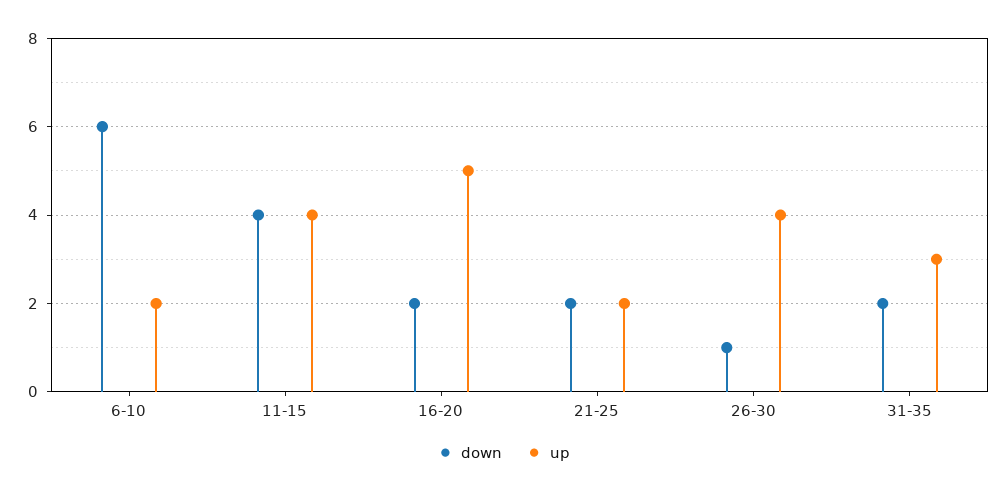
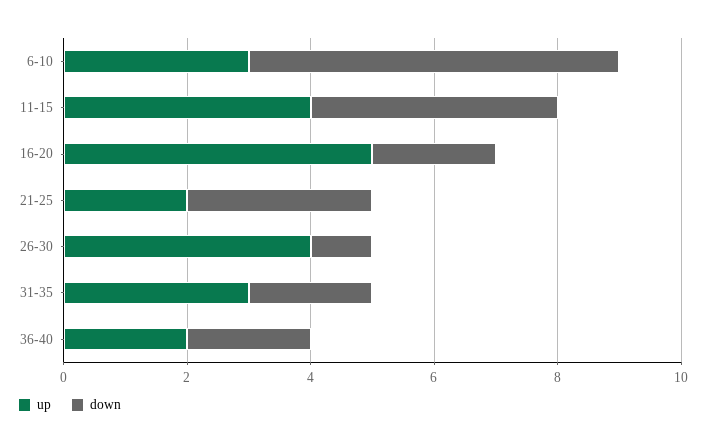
up, 6-10: 2 -> 3
down, 21-25: 2 -> 3
up, 36-40: none -> 2
down, 36-40: none -> 2

